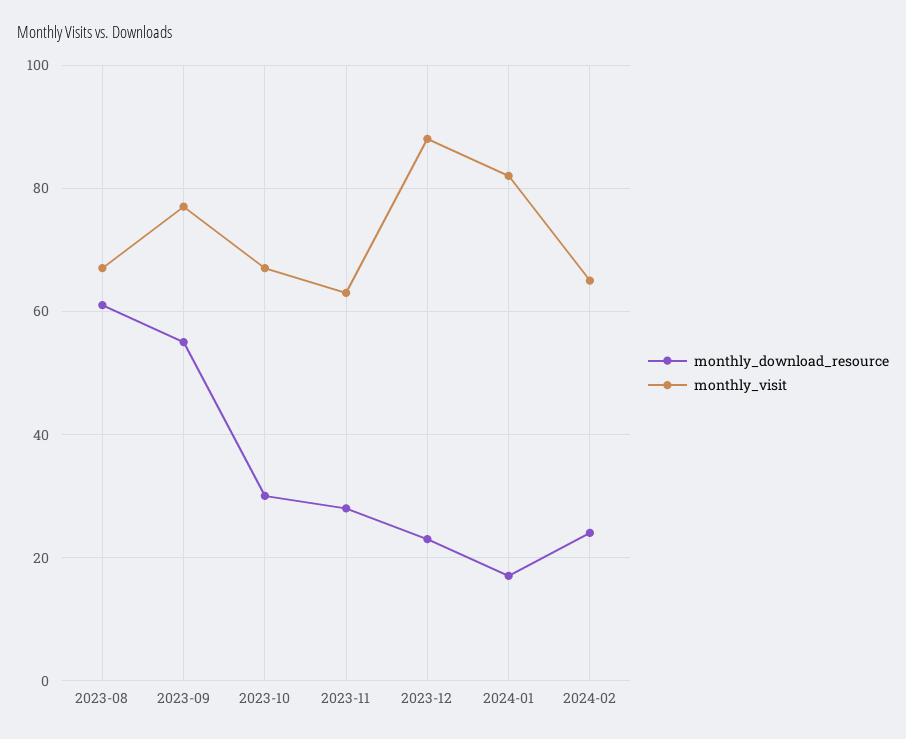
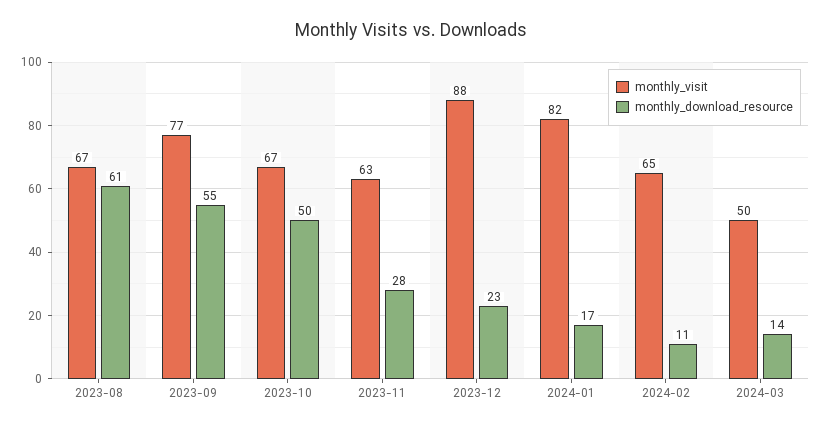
monthly_download_resource, 2023-10: 30 -> 50
monthly_download_resource, 2024-02: 25 -> 11
monthly_visit, 2024-03: none -> 50
monthly_download_resource, 2024-03: none -> 14

